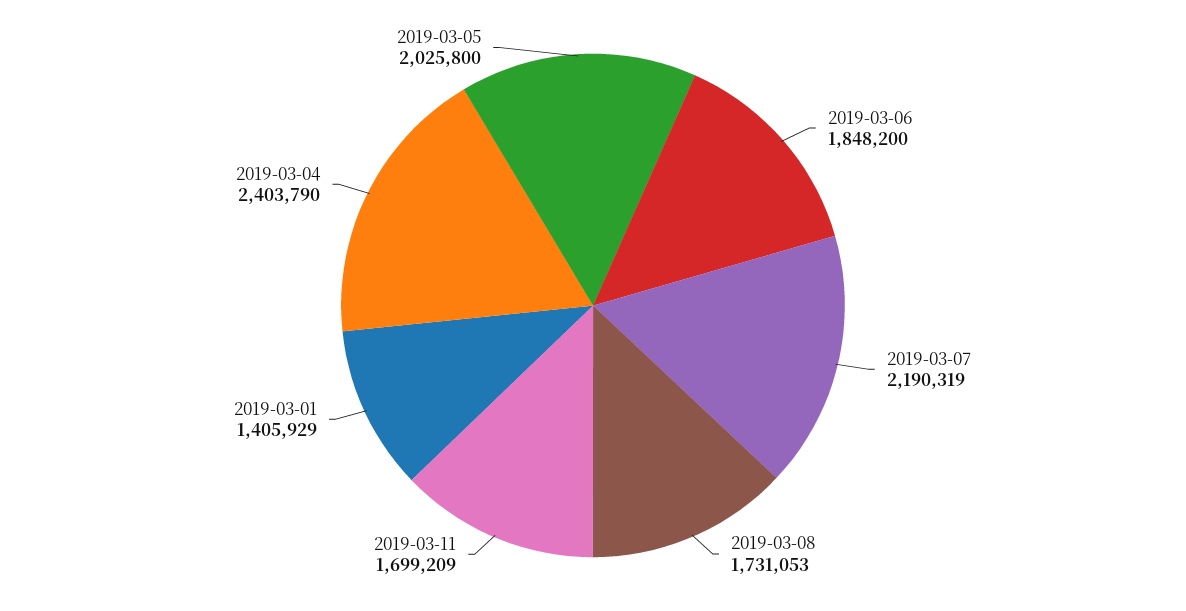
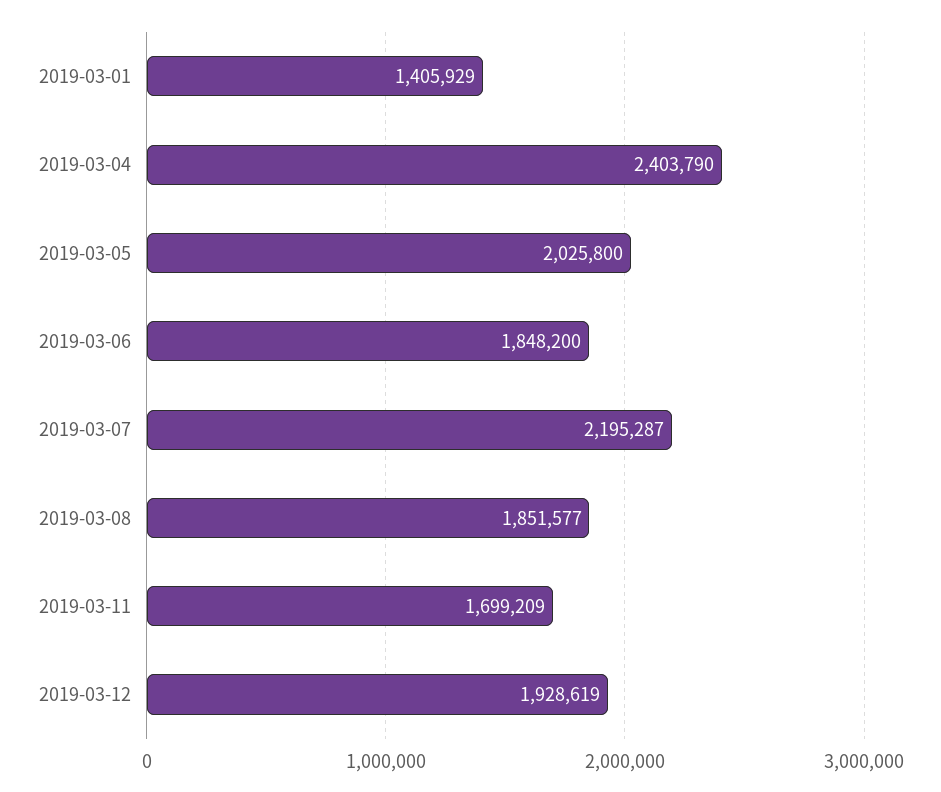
2019-03-07: 2190319 -> 2195287
2019-03-08: 1731053 -> 1851577
2019-03-12: none -> 1928619

